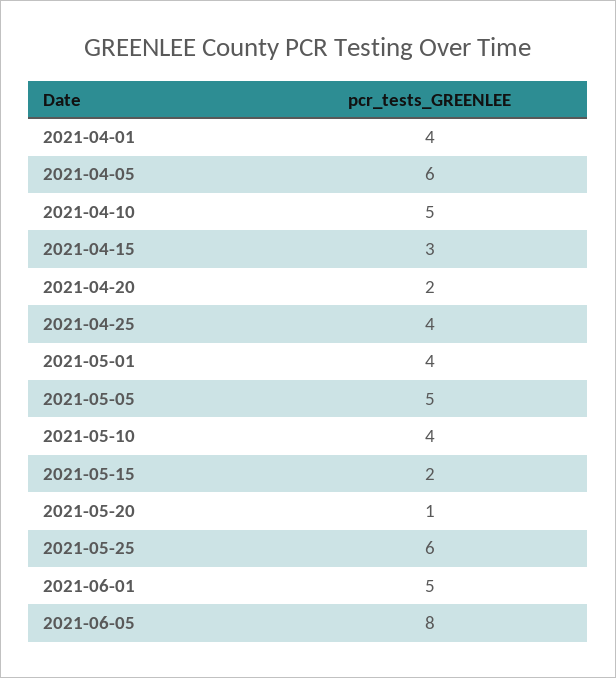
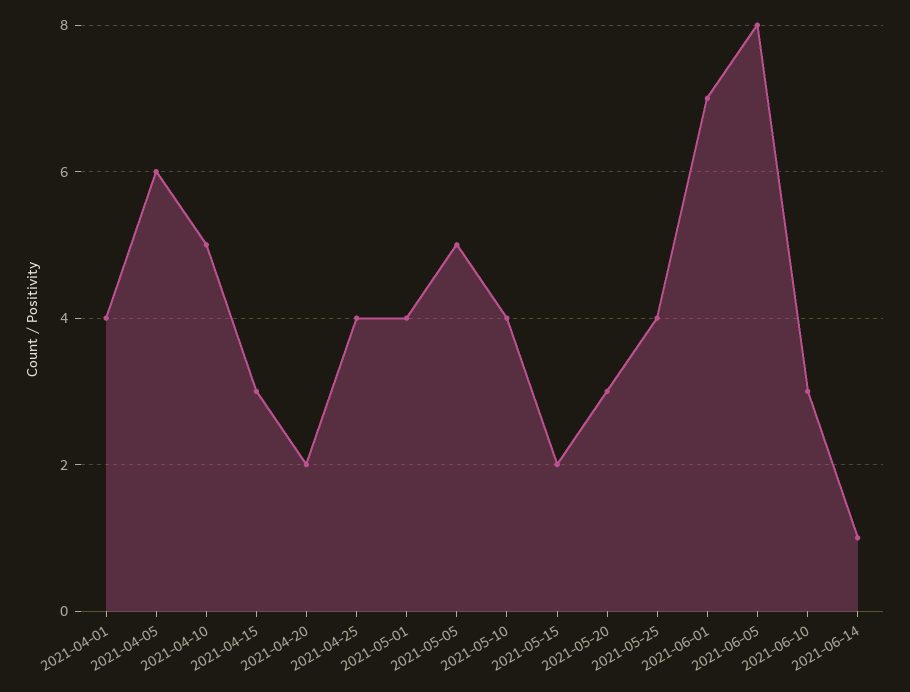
2021-05-20: 1 -> 3
2021-05-25: 6 -> 4
2021-06-01: 5 -> 7
2021-06-10: none -> 3
2021-06-14: none -> 1

